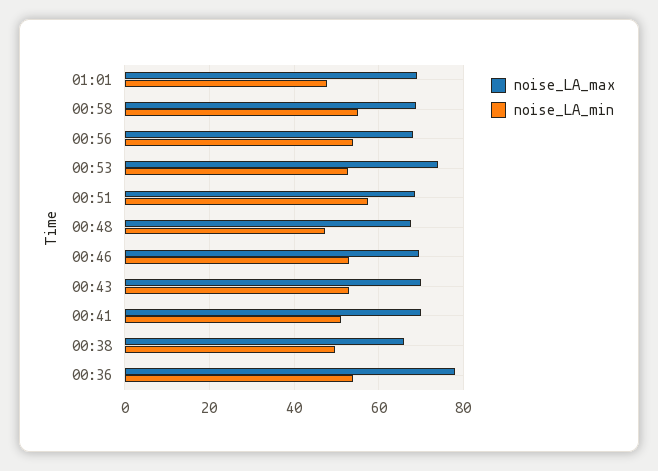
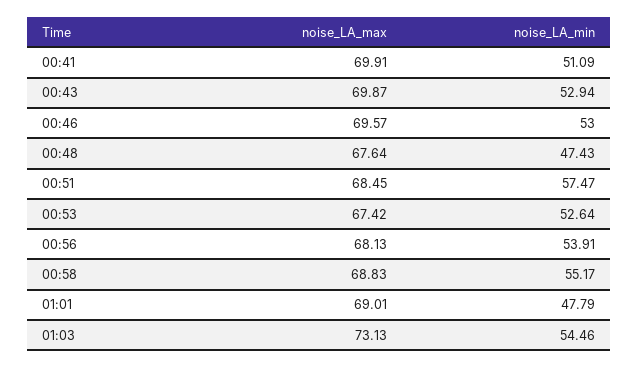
noise_LA_max, 00:53: 74 -> 67.42
noise_LA_max, 00:38: 66 -> none
noise_LA_min, 00:38: 50 -> none
noise_LA_max, 00:36: 78 -> none
noise_LA_min, 00:36: 54 -> none
noise_LA_max, 01:03: none -> 73.13
noise_LA_min, 01:03: none -> 54.46

